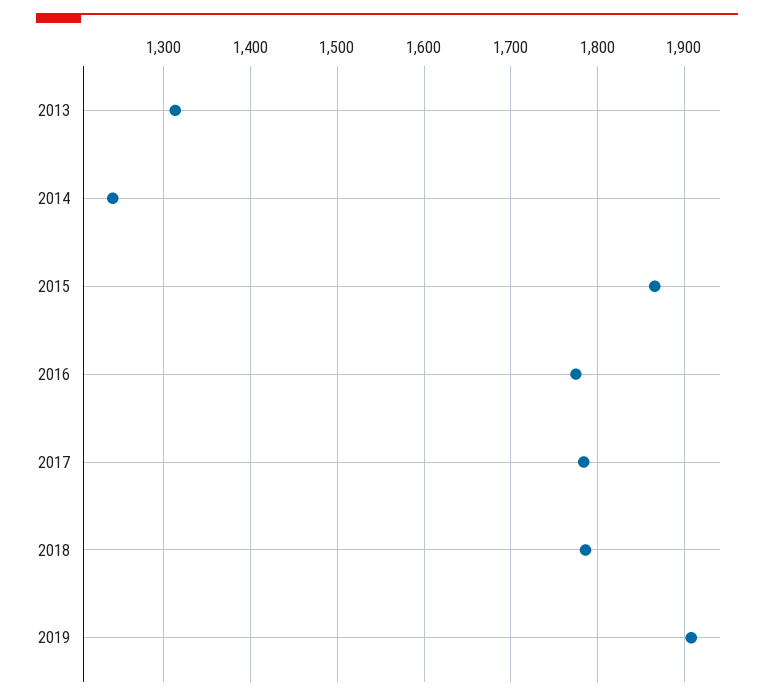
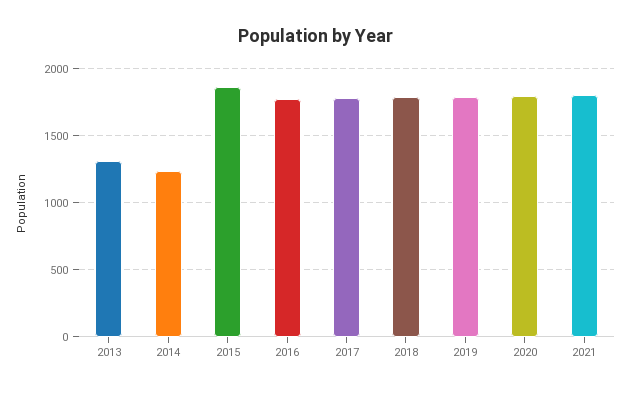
2019: 1910 -> 1800
2020: none -> 1800
2021: none -> 1800

